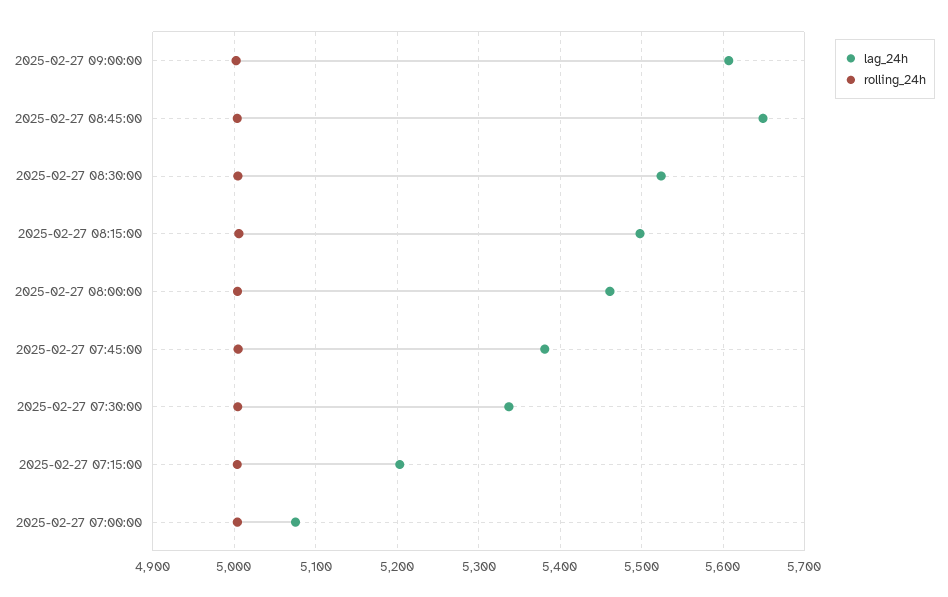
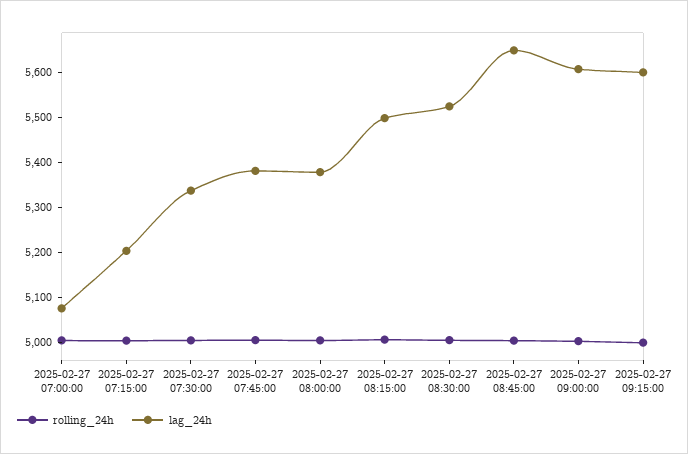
lag_24h, 2025-02-27 08:00:00: 5460 -> 5380
rolling_24h, 2025-02-27 09:15:00: none -> 5000
lag_24h, 2025-02-27 09:15:00: none -> 5600

